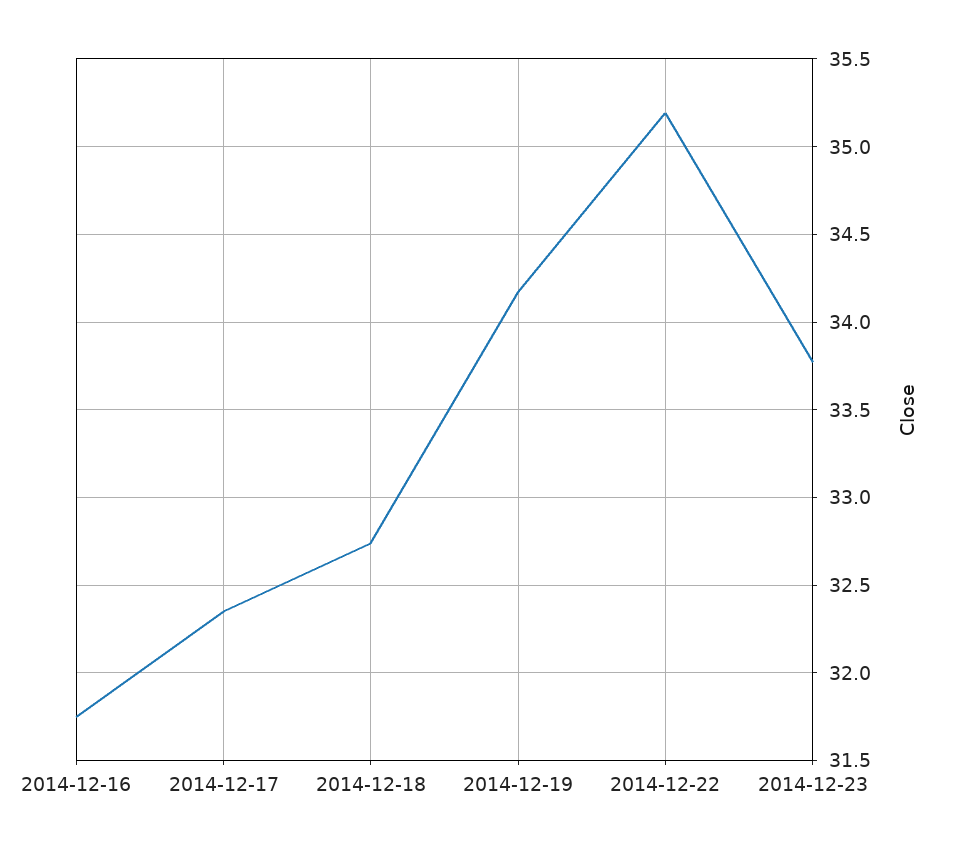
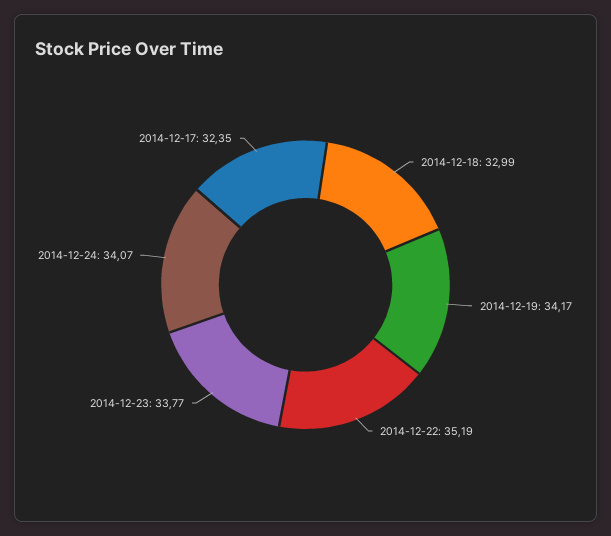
2014-12-16: 31.75 -> none
2014-12-18: 32.75 -> 32.99
2014-12-24: none -> 34.07

